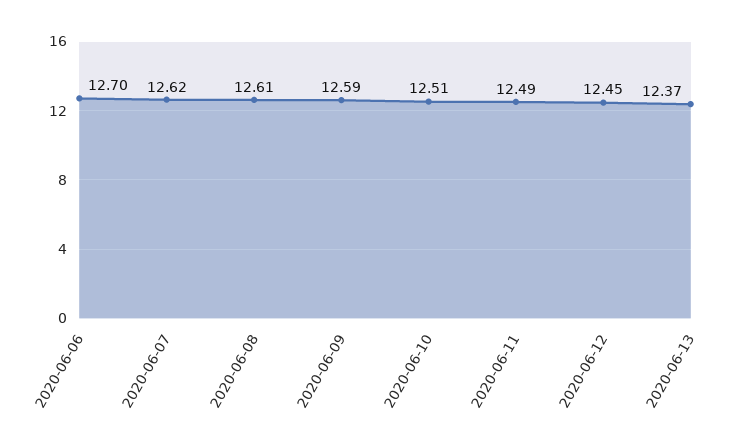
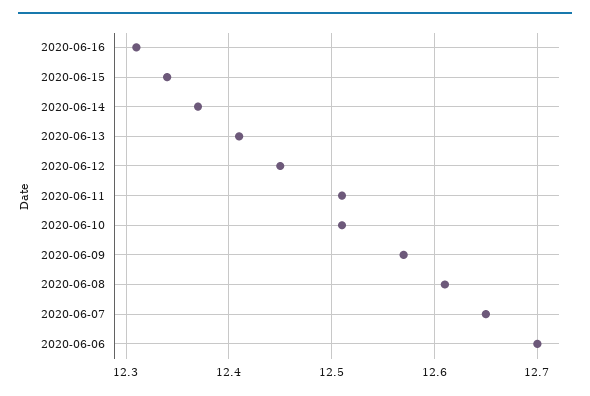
2020-06-07: 12.62 -> 12.65
2020-06-09: 12.59 -> 12.57
2020-06-11: 12.49 -> 12.51
2020-06-13: 12.37 -> 12.41
2020-06-16: none -> 12.31
2020-06-15: none -> 12.34
2020-06-14: none -> 12.37

